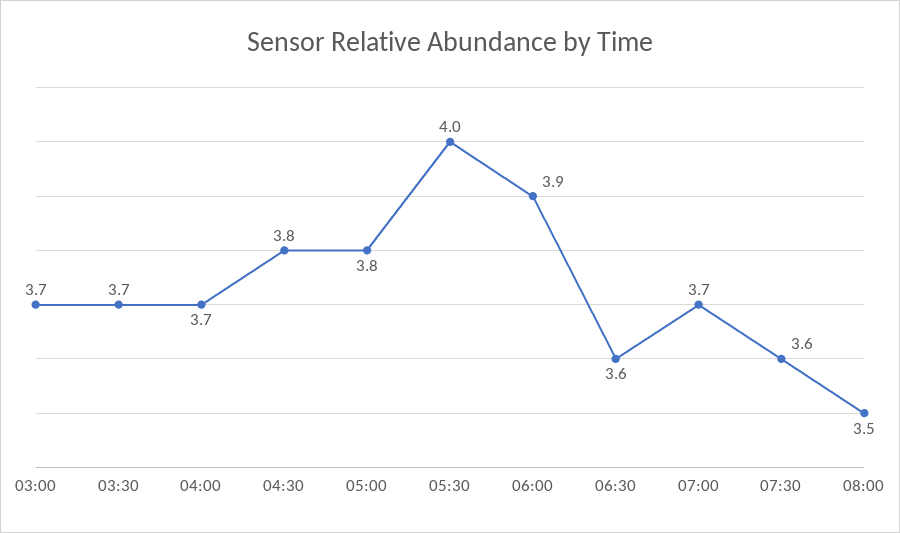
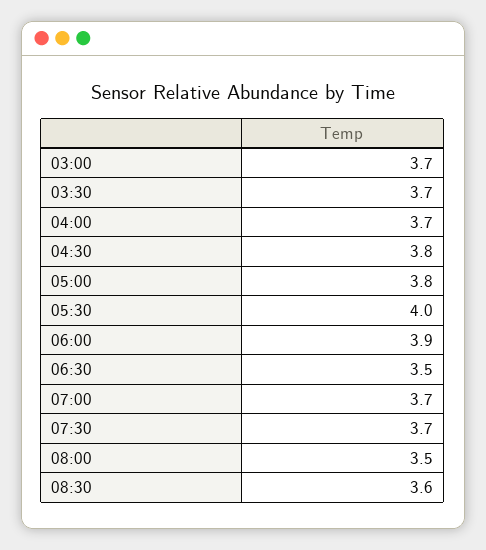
06:30: 3.6 -> 3.5
07:30: 3.6 -> 3.7
08:30: none -> 3.6

